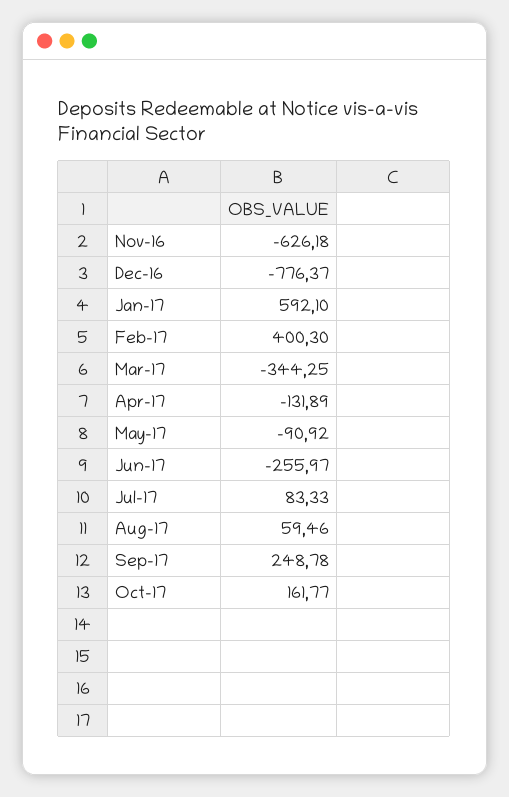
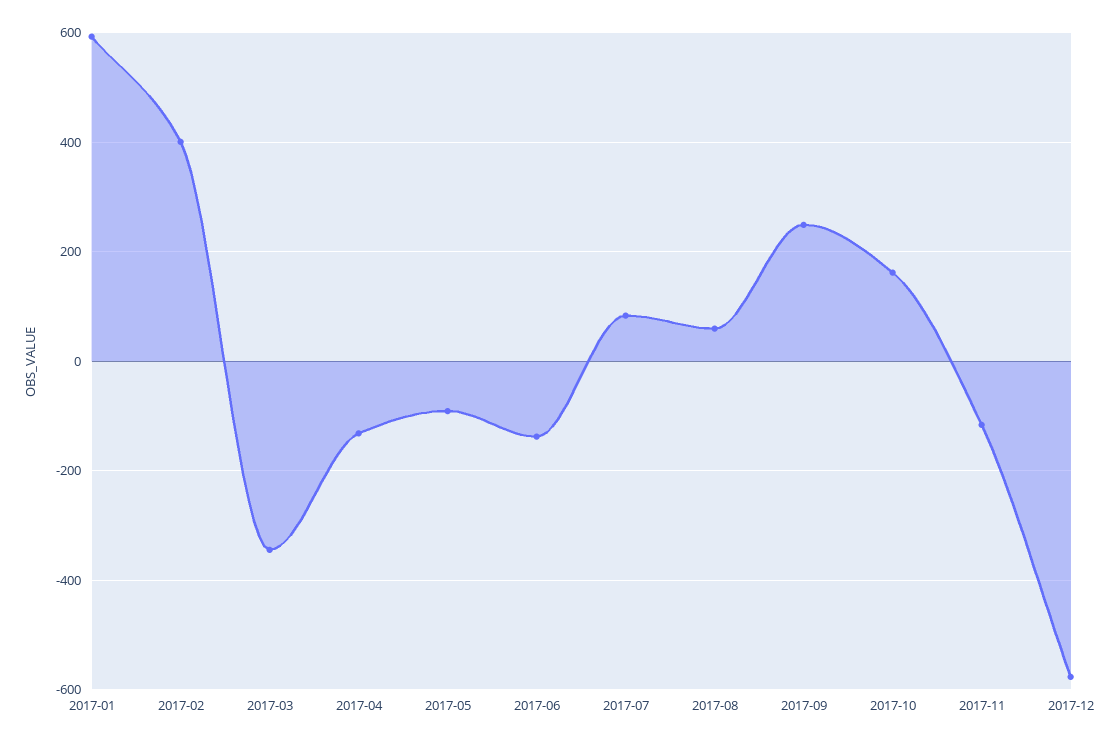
Nov-16: -626.18 -> none
Dec-16: -776.37 -> none
Jun-17: -255.97 -> -140
2017-11: none -> -120
2017-12: none -> -580

